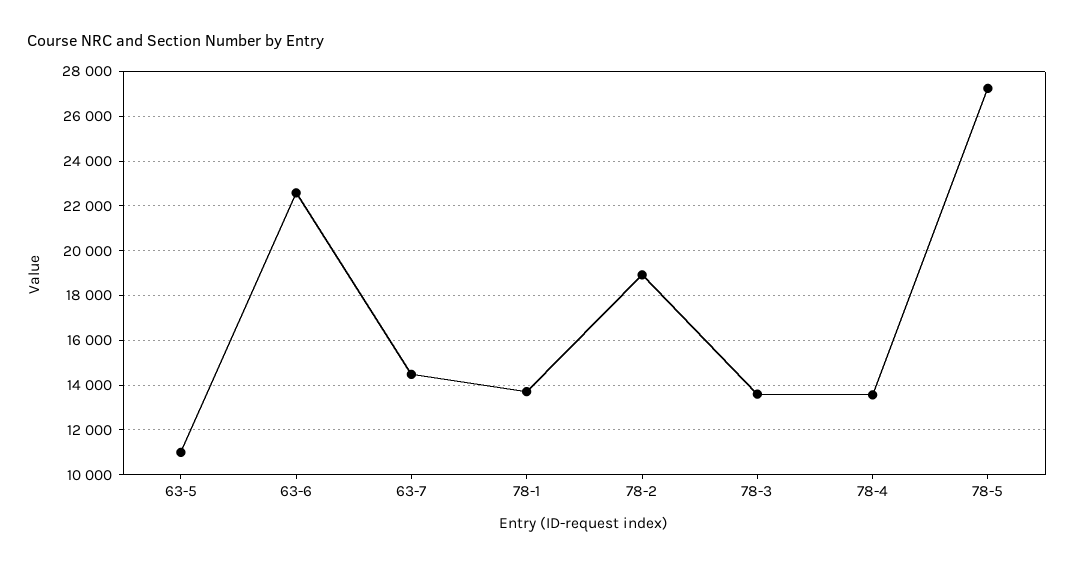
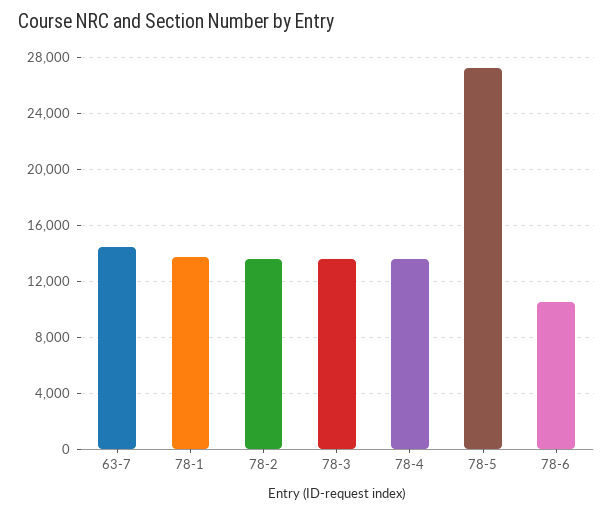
63-5: 11000 -> none
63-6: 22500 -> none
78-2: 19000 -> 13500
78-6: none -> 10500

